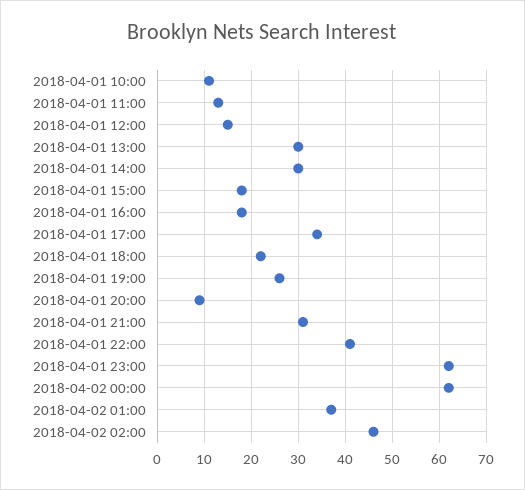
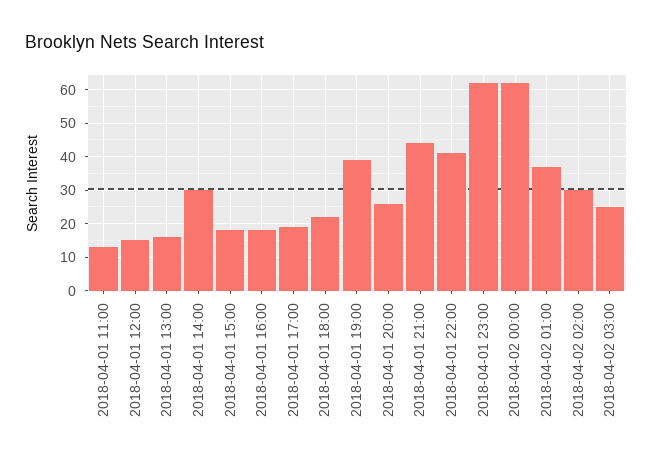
2018-04-01 10:00: 10 -> none
2018-04-01 13:00: 30 -> 15
2018-04-01 17:00: 35 -> 20
2018-04-01 19:00: 25 -> 40
2018-04-01 20:00: 10 -> 25
2018-04-01 21:00: 30 -> 45
2018-04-02 02:00: 45 -> 30
2018-04-02 03:00: none -> 25

